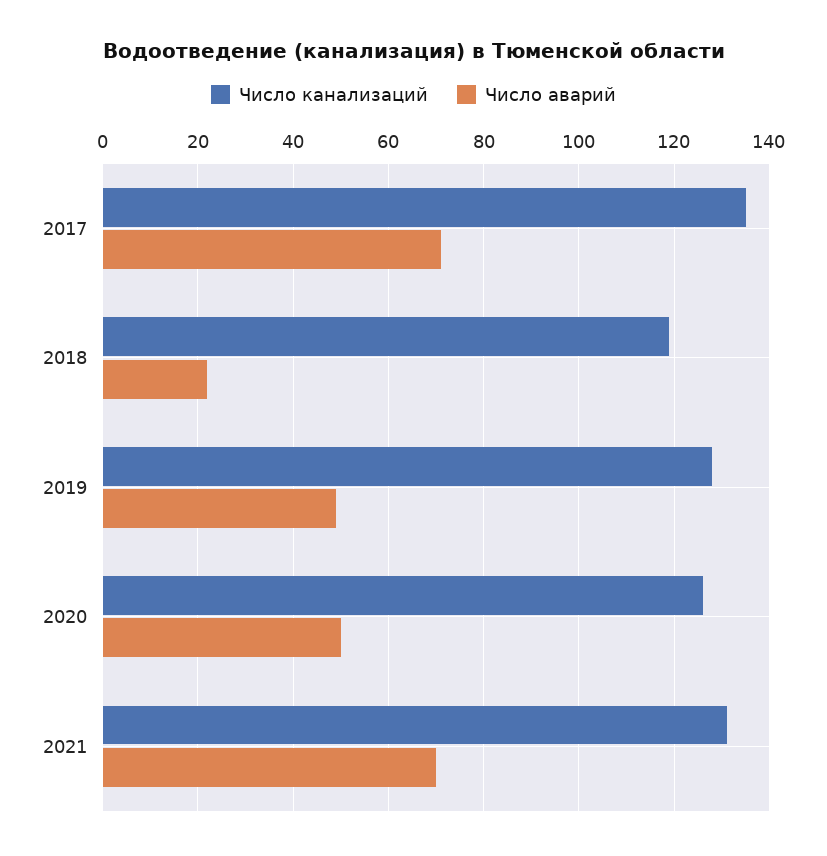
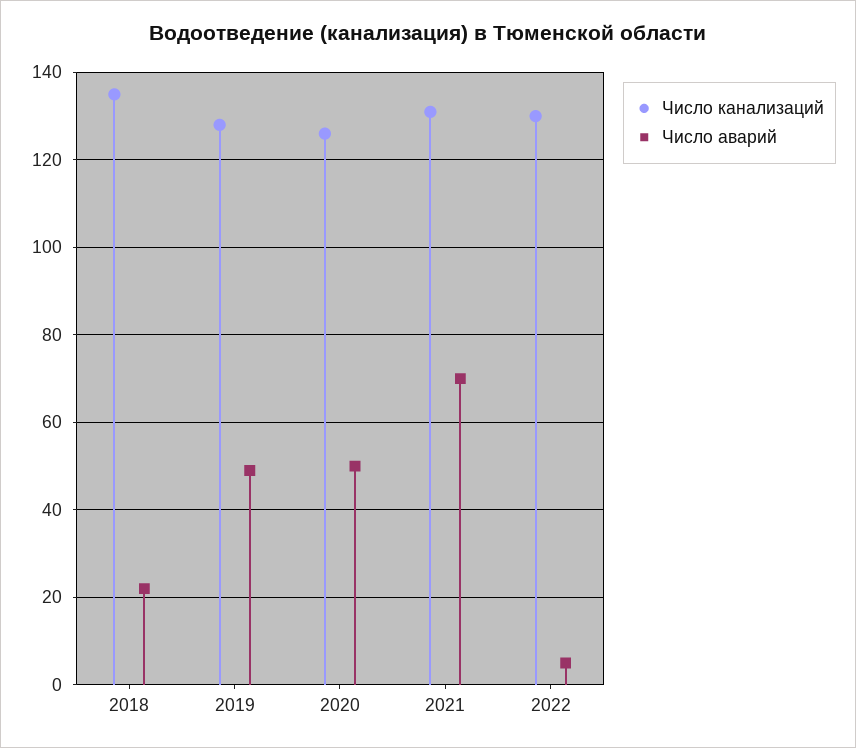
Число канализаций, 2017: 135 -> none
Число аварий, 2017: 70 -> none
Число канализаций, 2018: 120 -> 135
Число канализаций, 2022: none -> 130
Число аварий, 2022: none -> 5

